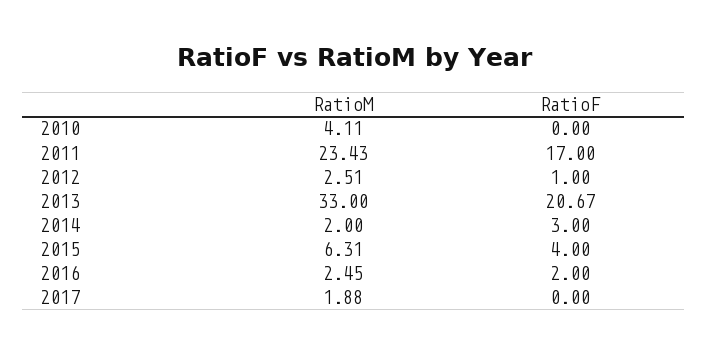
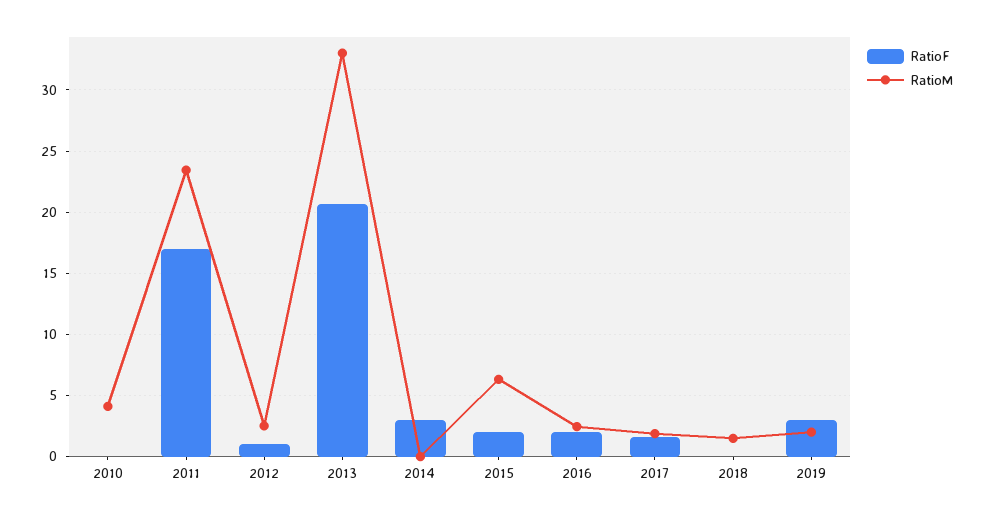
RatioM, 2014: 2 -> 0
RatioF, 2015: 4 -> 2
RatioF, 2017: 0 -> 1.5
RatioF, 2018: none -> 0
RatioM, 2018: none -> 1.5
RatioF, 2019: none -> 3
RatioM, 2019: none -> 2

